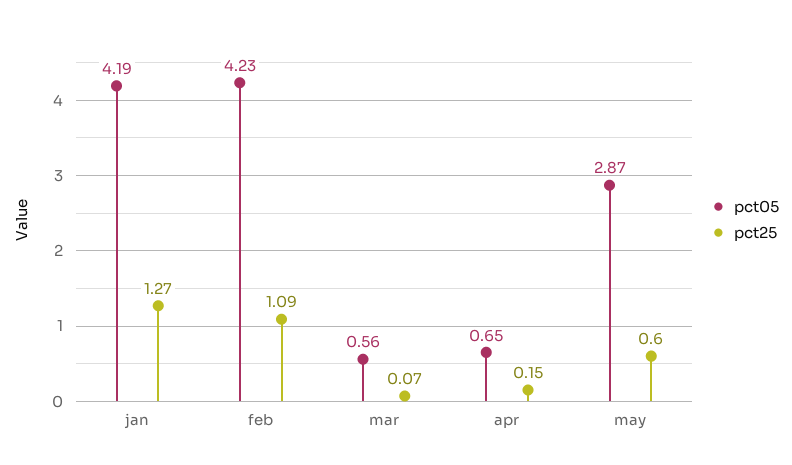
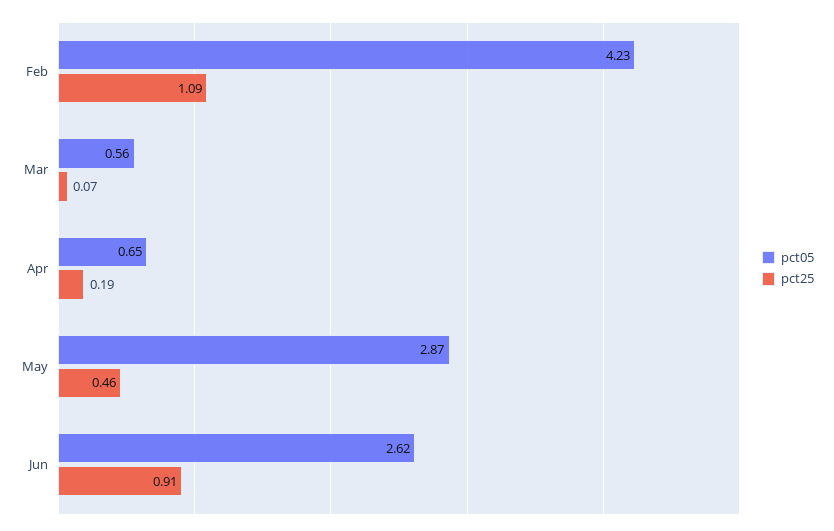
pct05, jan: 4.19 -> none
pct25, jan: 1.27 -> none
pct25, apr: 0.15 -> 0.19
pct25, may: 0.6 -> 0.46
pct05, Jun: none -> 2.62
pct25, Jun: none -> 0.91

